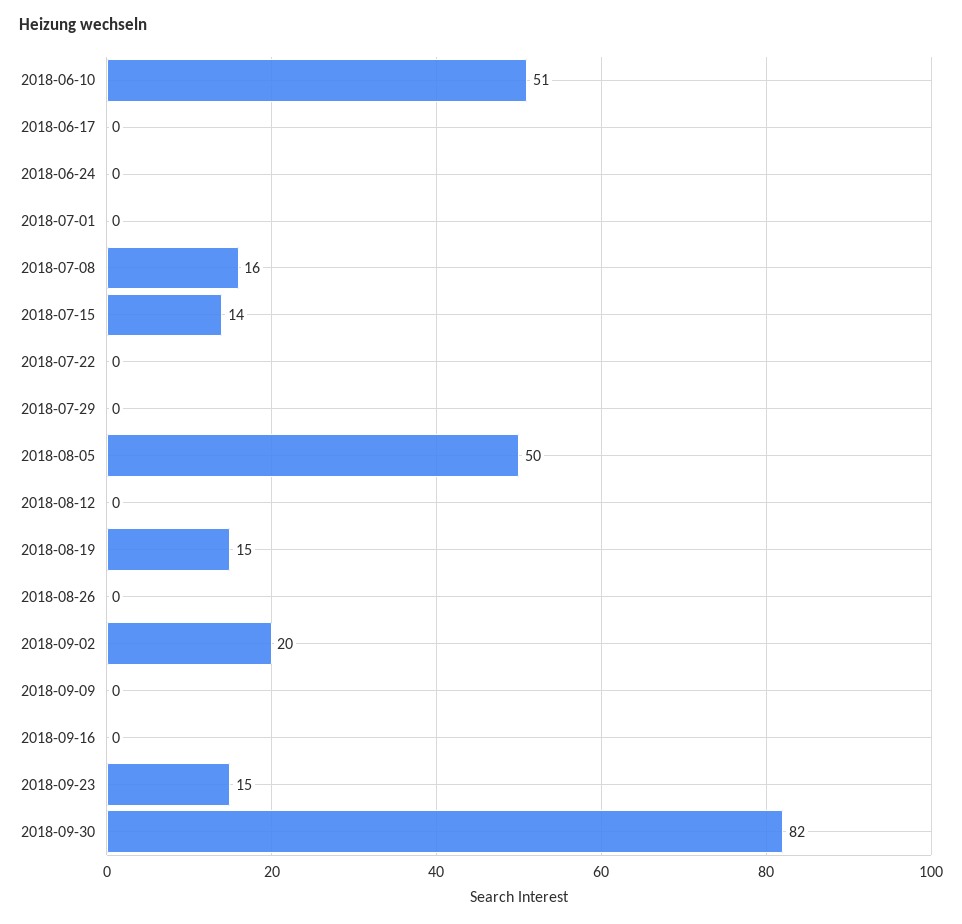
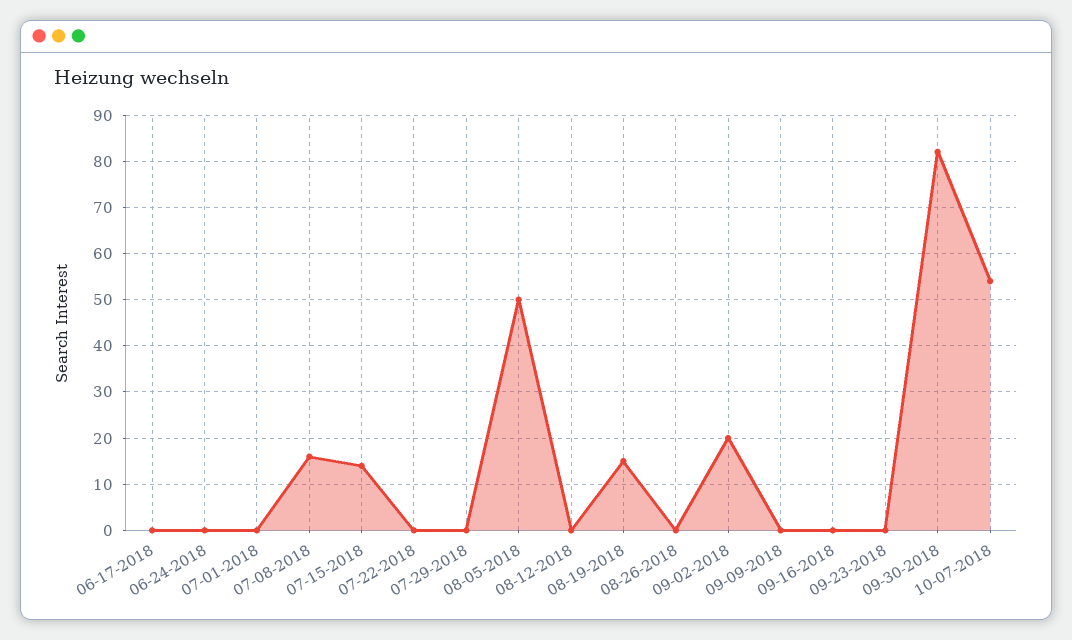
2018-06-10: 51 -> none
2018-09-23: 15 -> 0
10-07-2018: none -> 55

